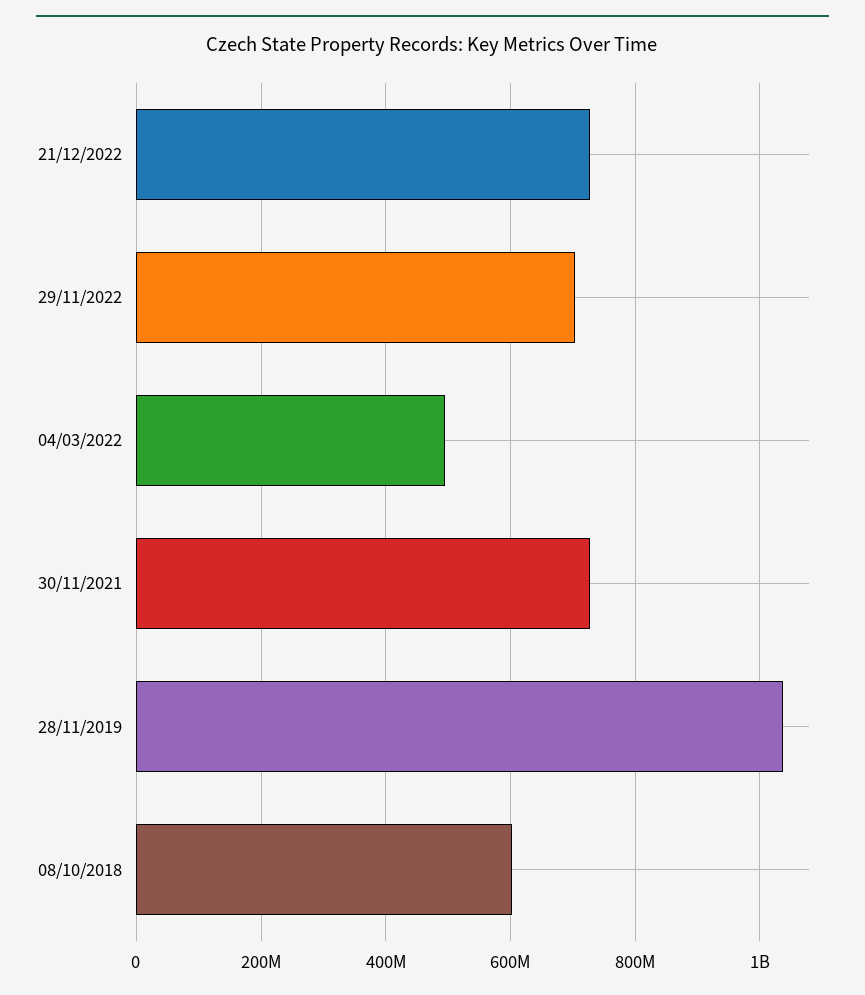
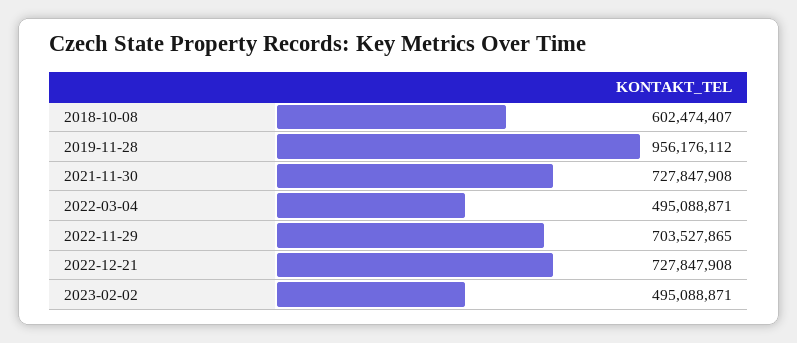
28/11/2019: 1040000000 -> 956176112
2023-02-02: none -> 495088871

